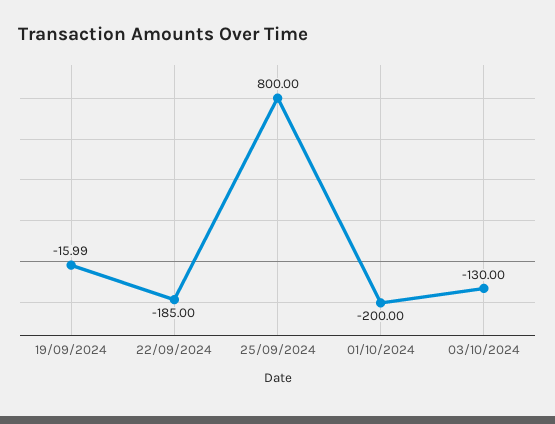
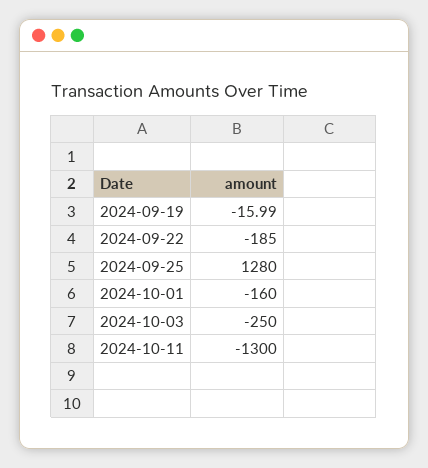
25/09/2024: 800 -> 1280
01/10/2024: -200 -> -160
03/10/2024: -130 -> -250
2024-10-11: none -> -1300

